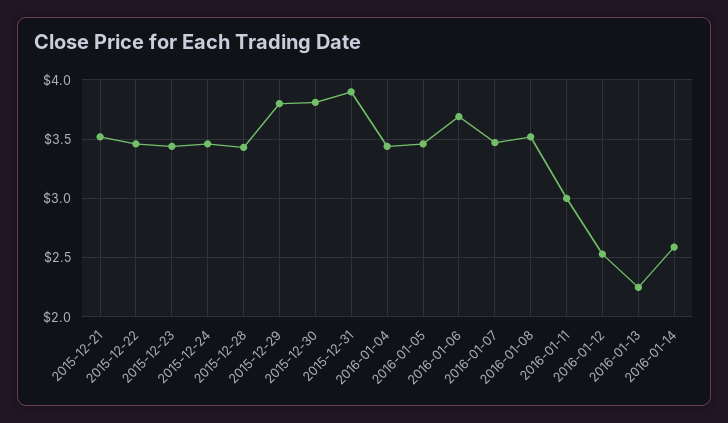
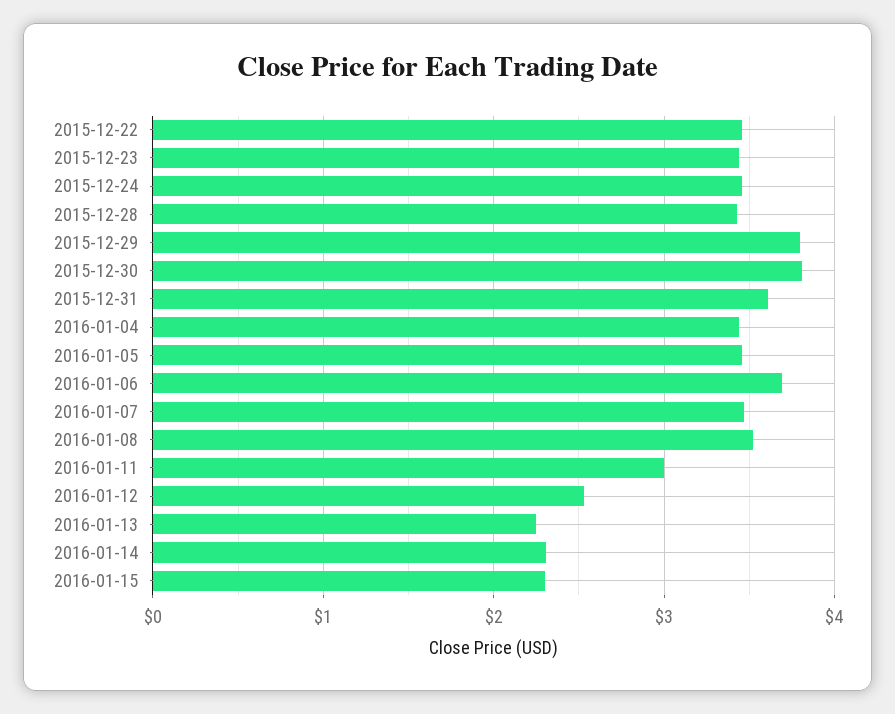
2015-12-21: 3.5 -> none
2015-12-31: 3.9 -> 3.6
2016-01-14: 2.6 -> 2.3
2016-01-15: none -> 2.3

